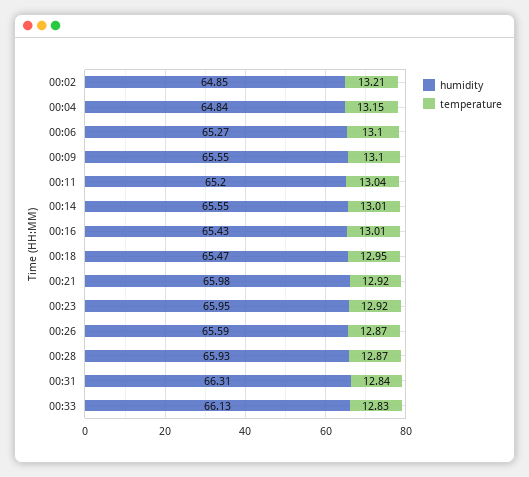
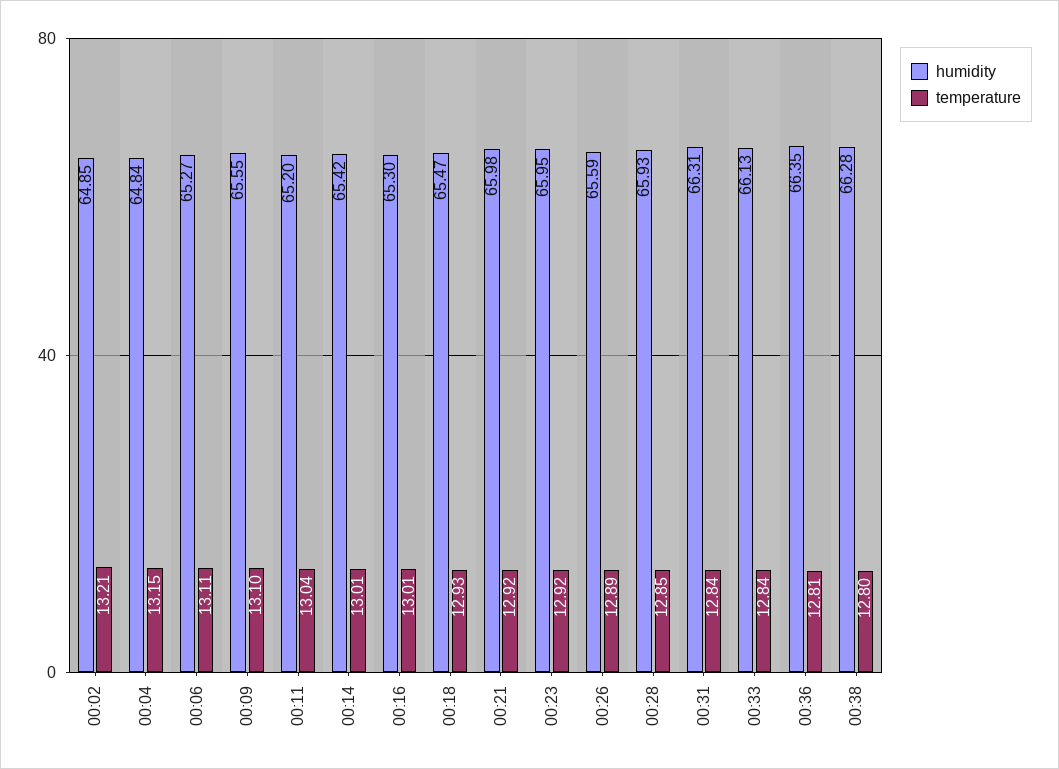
temperature, 00:06: 13.1 -> 13.11
humidity, 00:14: 65.55 -> 65.42
humidity, 00:16: 65.43 -> 65.3
temperature, 00:18: 12.95 -> 12.93
temperature, 00:26: 12.87 -> 12.89
temperature, 00:28: 12.87 -> 12.85
temperature, 00:33: 12.83 -> 12.84
humidity, 00:36: none -> 66.35
temperature, 00:36: none -> 12.81
humidity, 00:38: none -> 66.28
temperature, 00:38: none -> 12.8

